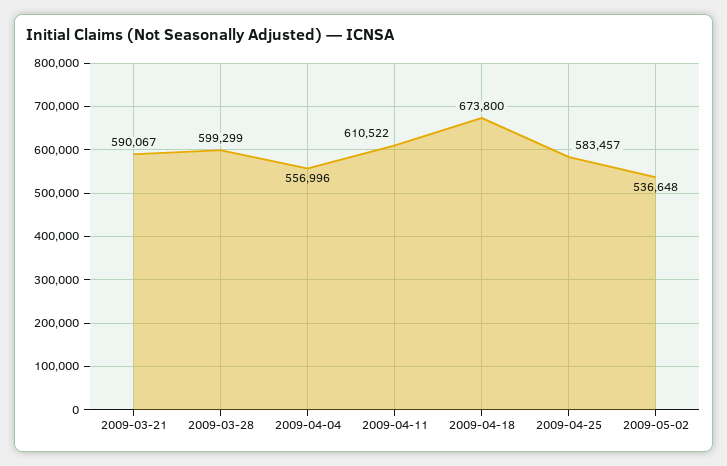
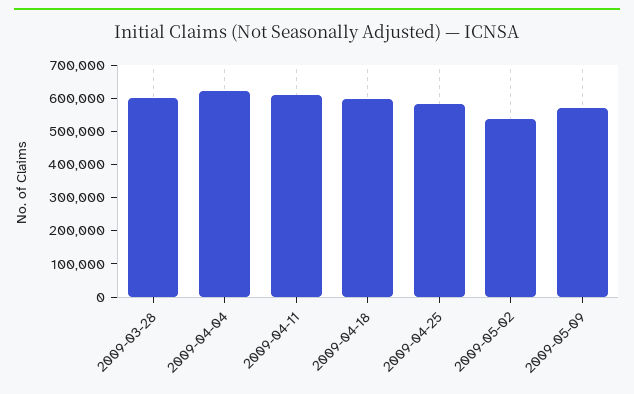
2009-03-21: 590067 -> none
2009-04-04: 556996 -> 625000
2009-04-18: 673800 -> 600000
2009-05-09: none -> 575000

